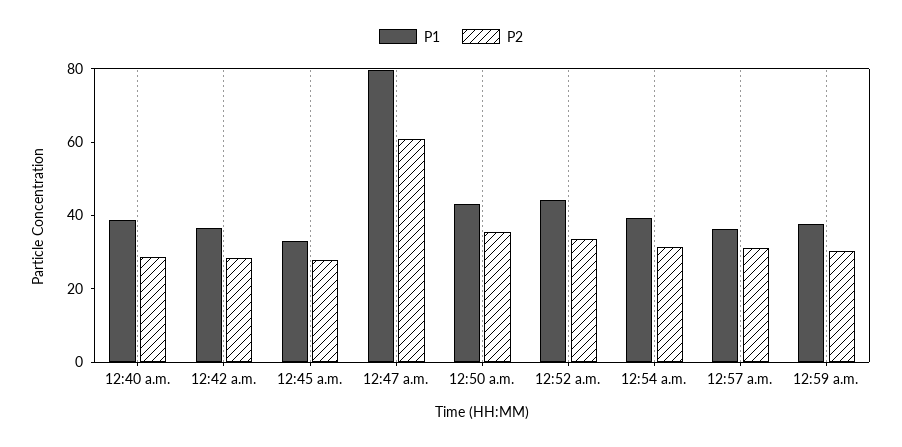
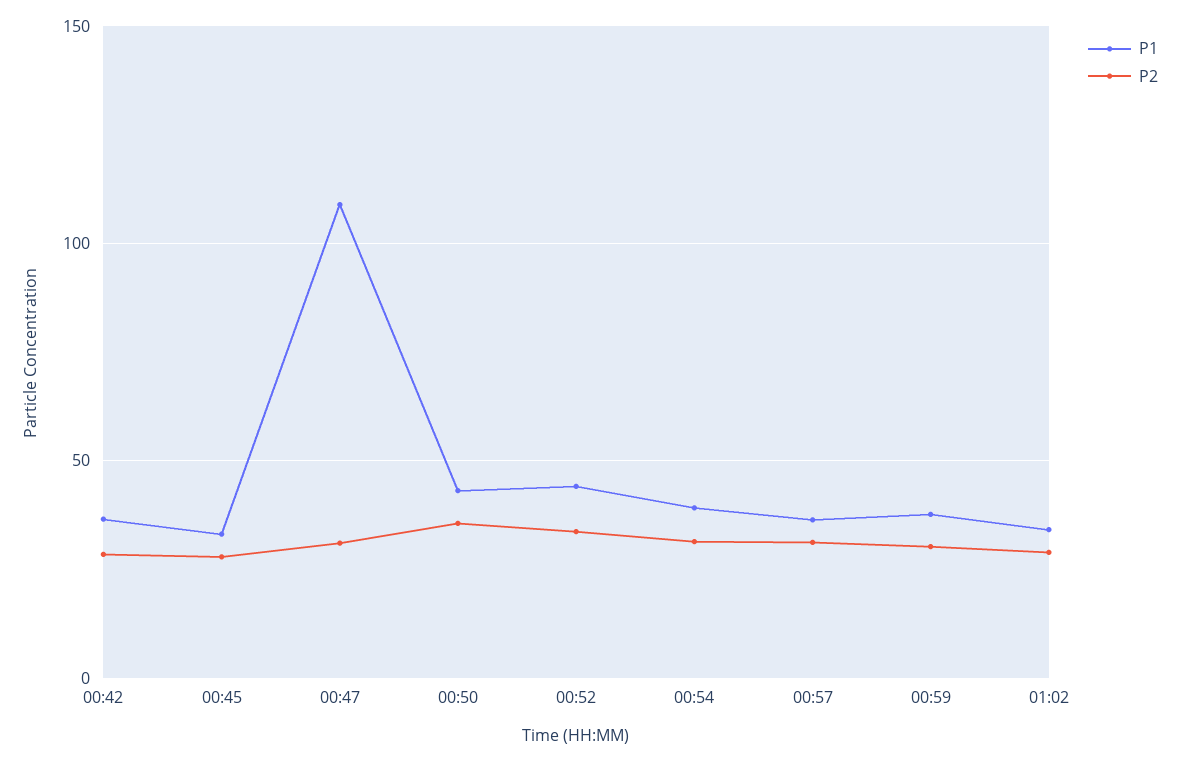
P1, 12:40 a.m.: 40 -> none
P2, 12:40 a.m.: 30 -> none
P1, 12:47 a.m.: 80 -> 110
P2, 12:47 a.m.: 60 -> 30
P1, 01:02: none -> 35
P2, 01:02: none -> 30

